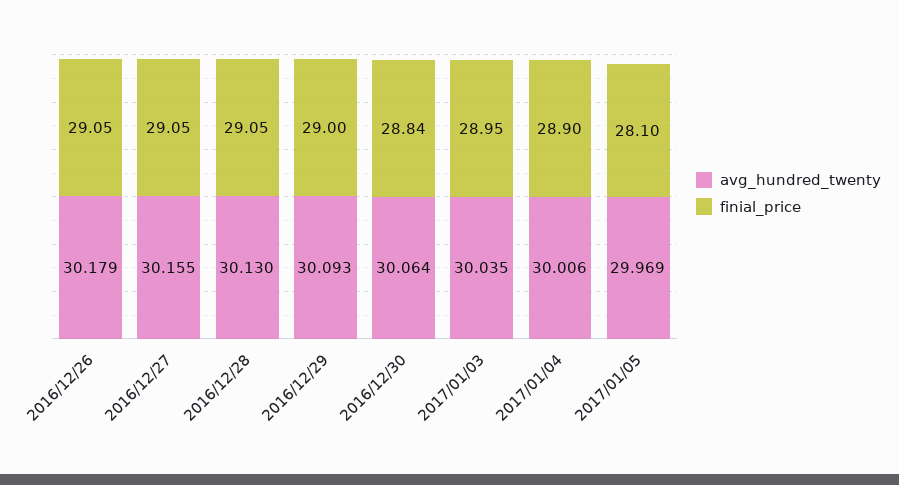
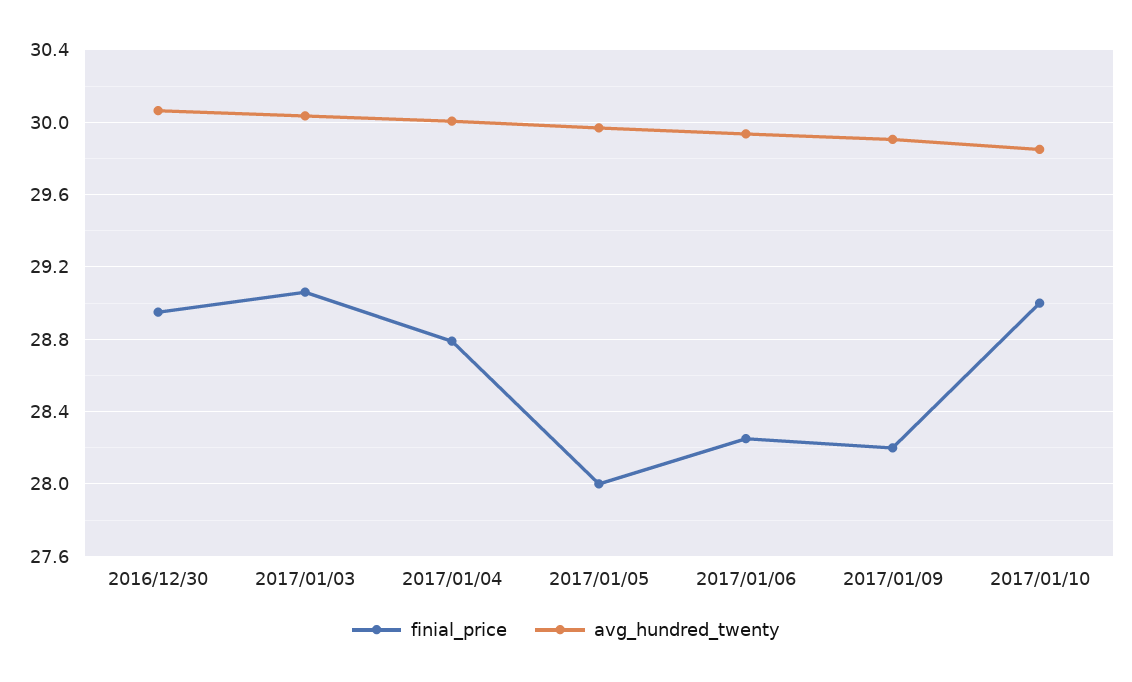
avg_hundred_twenty, 2016/12/26: 30.179 -> none
finial_price, 2016/12/26: 29.05 -> none
avg_hundred_twenty, 2016/12/27: 30.155 -> none
finial_price, 2016/12/27: 29.05 -> none
avg_hundred_twenty, 2016/12/28: 30.13 -> none
finial_price, 2016/12/28: 29.05 -> none
avg_hundred_twenty, 2016/12/29: 30.093 -> none
finial_price, 2016/12/29: 29 -> none
finial_price, 2016/12/30: 28.84 -> 28.95
finial_price, 2017/01/03: 28.95 -> 29.05
finial_price, 2017/01/04: 28.9 -> 28.8
finial_price, 2017/01/05: 28.1 -> 28
finial_price, 2017/01/06: none -> 28.25
avg_hundred_twenty, 2017/01/06: none -> 29.95
finial_price, 2017/01/09: none -> 28.2
avg_hundred_twenty, 2017/01/09: none -> 29.9
finial_price, 2017/01/10: none -> 29
avg_hundred_twenty, 2017/01/10: none -> 29.85

